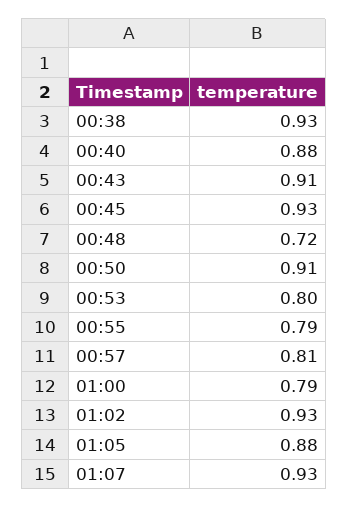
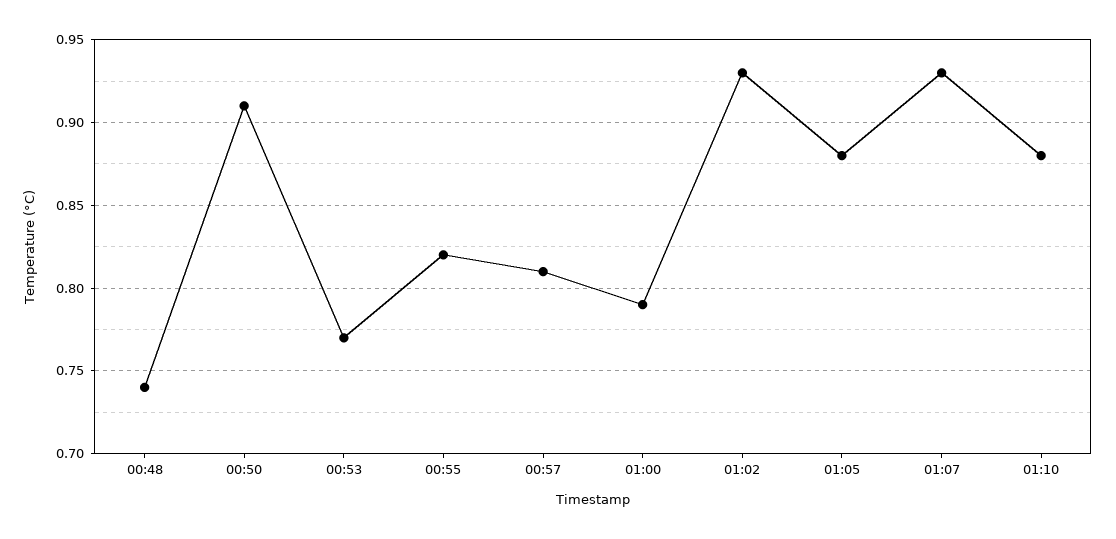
00:38: 0.93 -> none
00:40: 0.88 -> none
00:43: 0.91 -> none
00:45: 0.93 -> none
00:48: 0.72 -> 0.74
00:53: 0.8 -> 0.77
00:55: 0.79 -> 0.82
01:10: none -> 0.88

